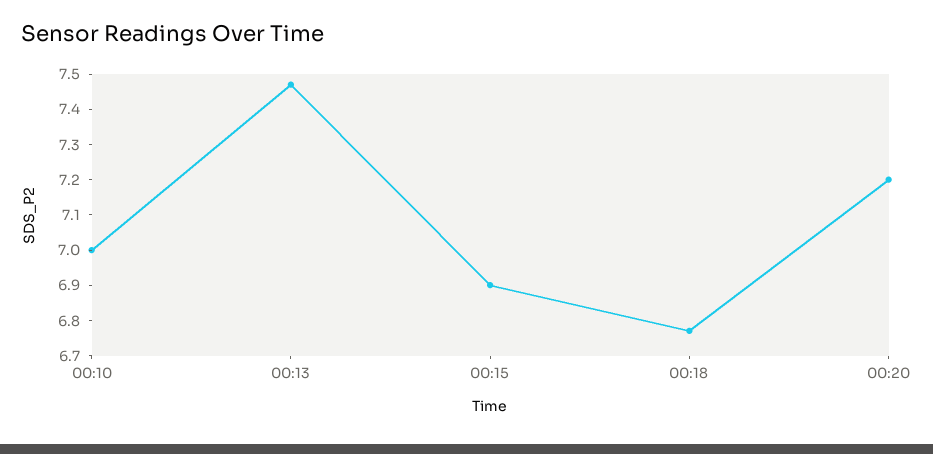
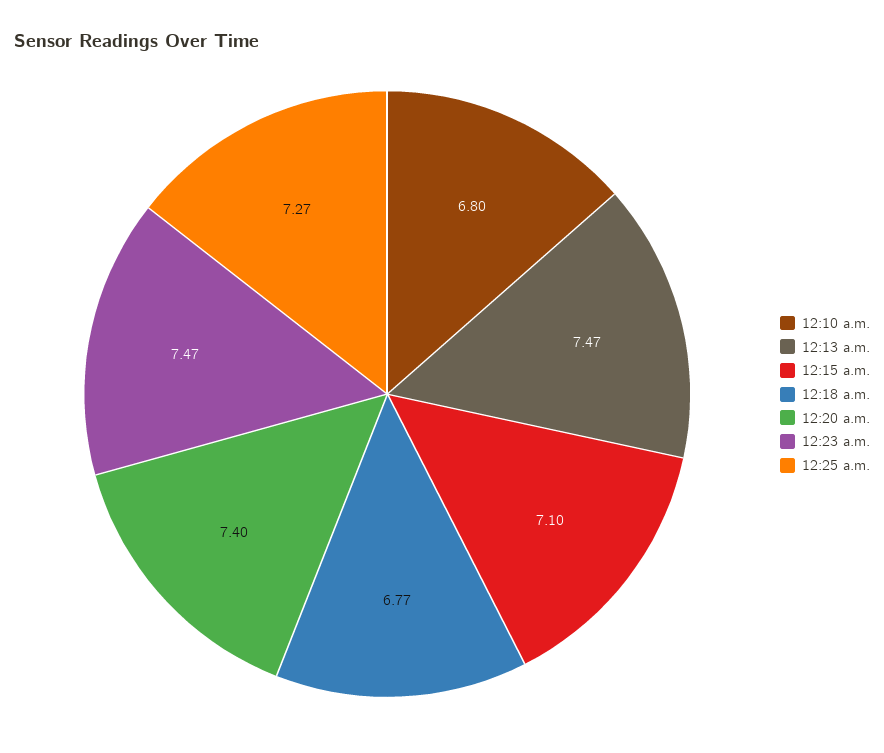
00:10: 7 -> 6.8
00:15: 6.9 -> 7.1
00:20: 7.2 -> 7.4
12:23 a.m.: none -> 7.47
12:25 a.m.: none -> 7.27

